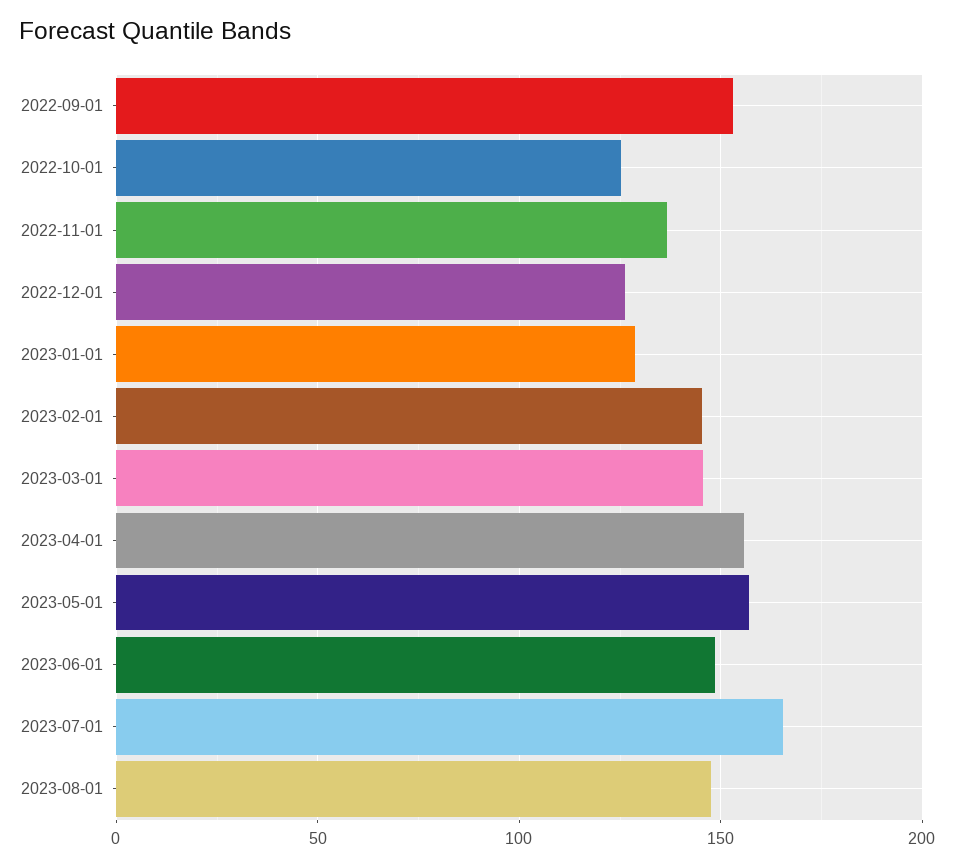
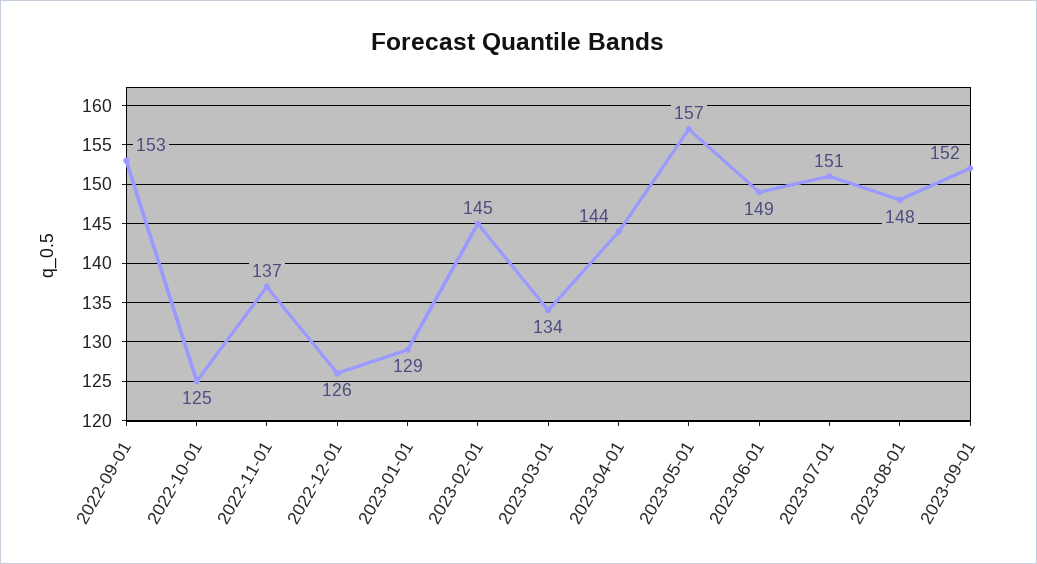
2023-03-01: 145 -> 134
2023-04-01: 155 -> 144
2023-07-01: 165 -> 151
2023-09-01: none -> 152

